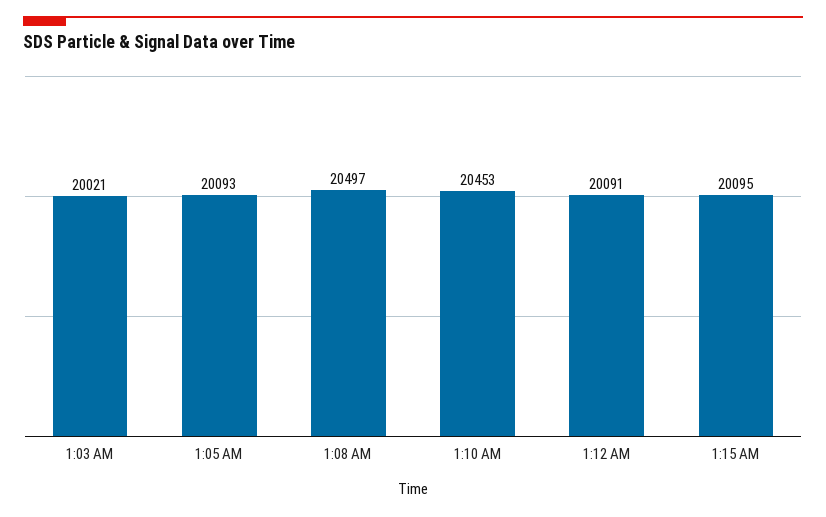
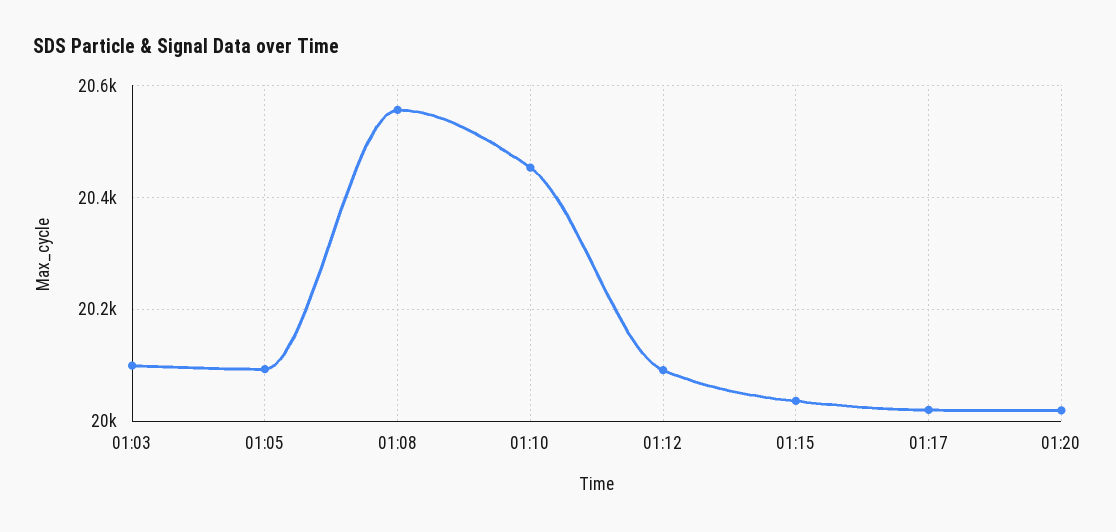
1:03 AM: 20021 -> 20100
1:08 AM: 20497 -> 20560
1:15 AM: 20095 -> 20040
01:17: none -> 20020
01:20: none -> 20020

